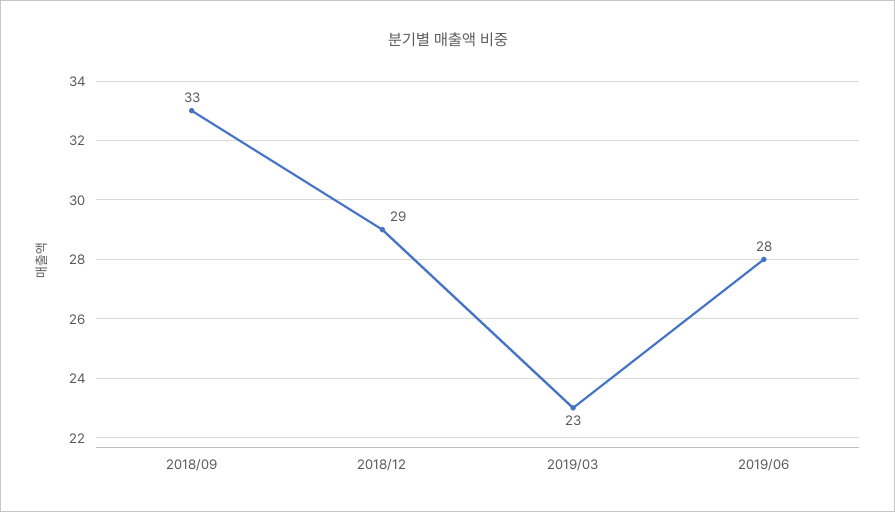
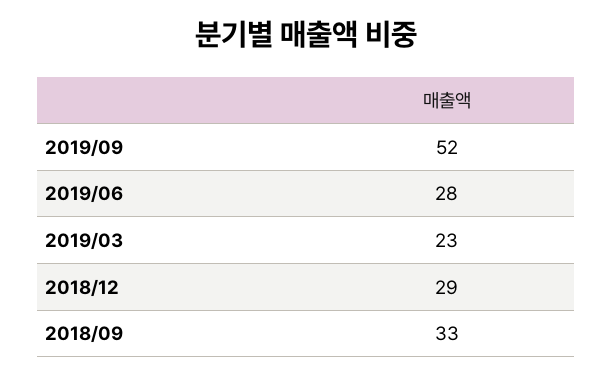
2019/09: none -> 52

